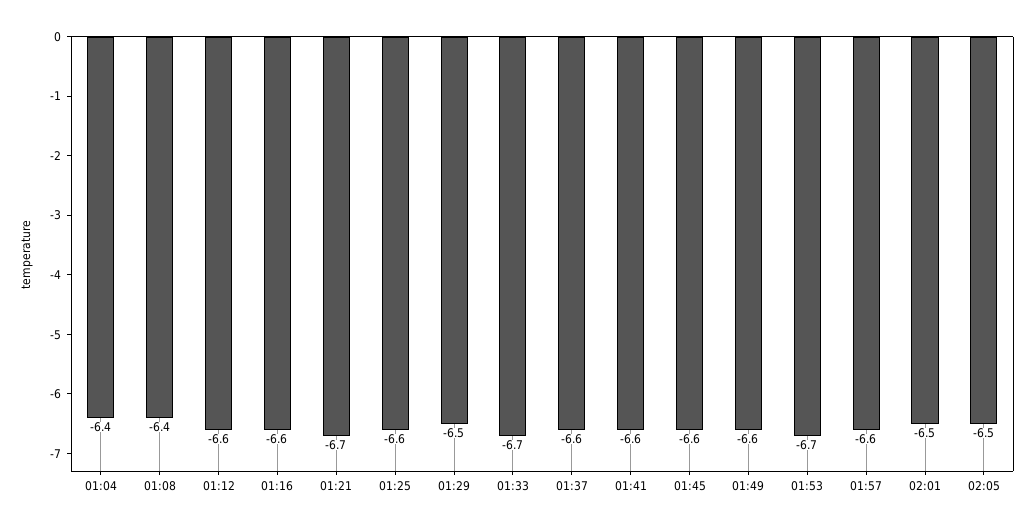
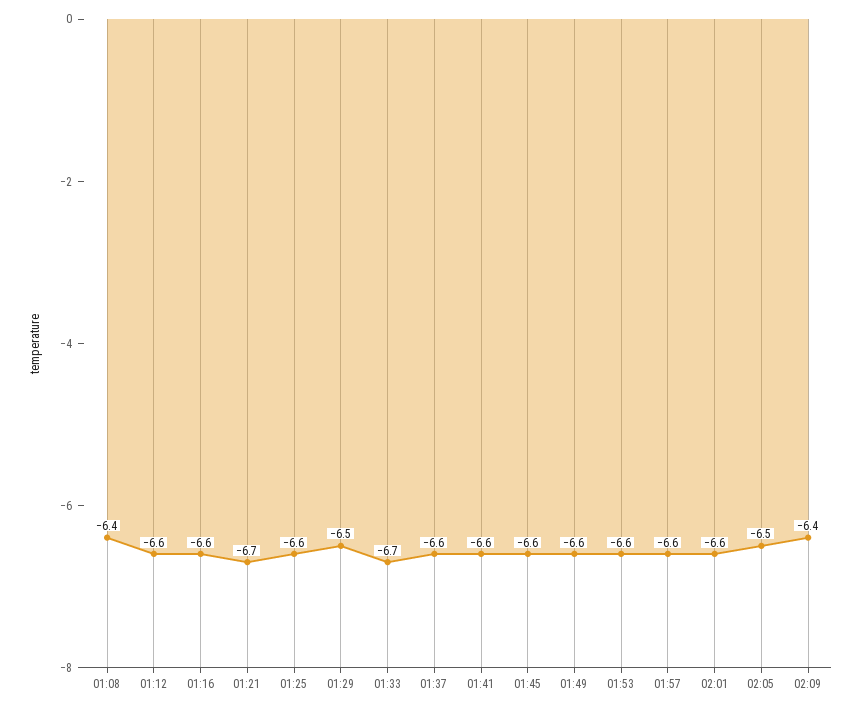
01:04: -6.4 -> none
01:53: -6.7 -> -6.6
02:01: -6.5 -> -6.6
02:09: none -> -6.4

